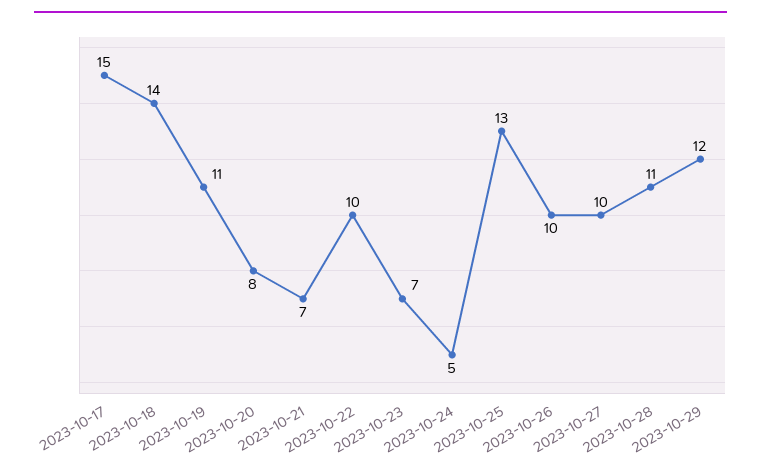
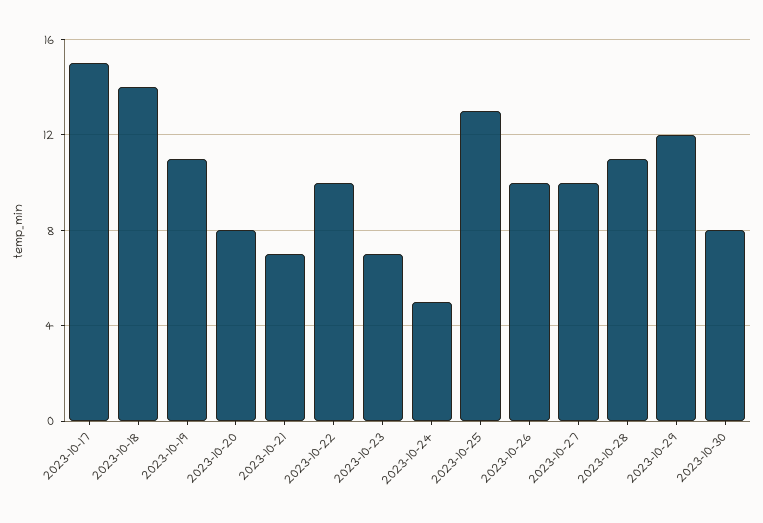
2023-10-30: none -> 8

